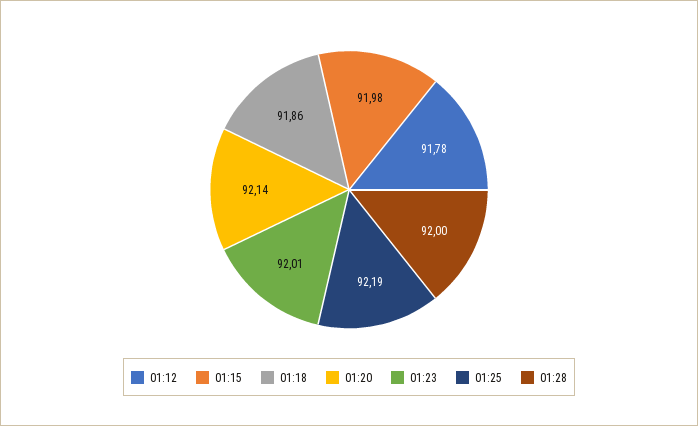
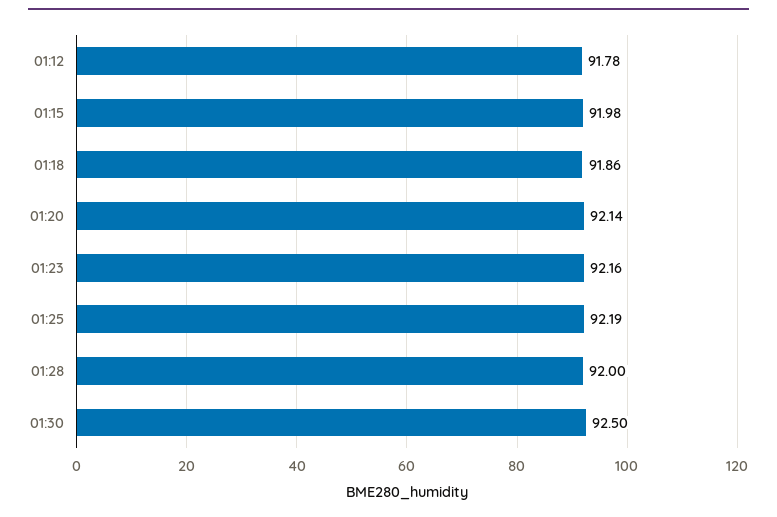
01:23: 92.01 -> 92.16
01:30: none -> 92.5

